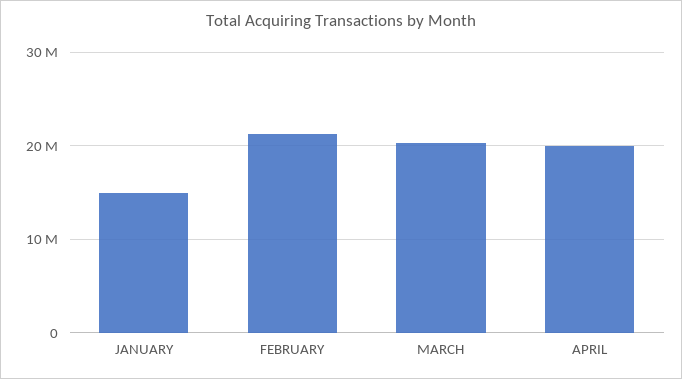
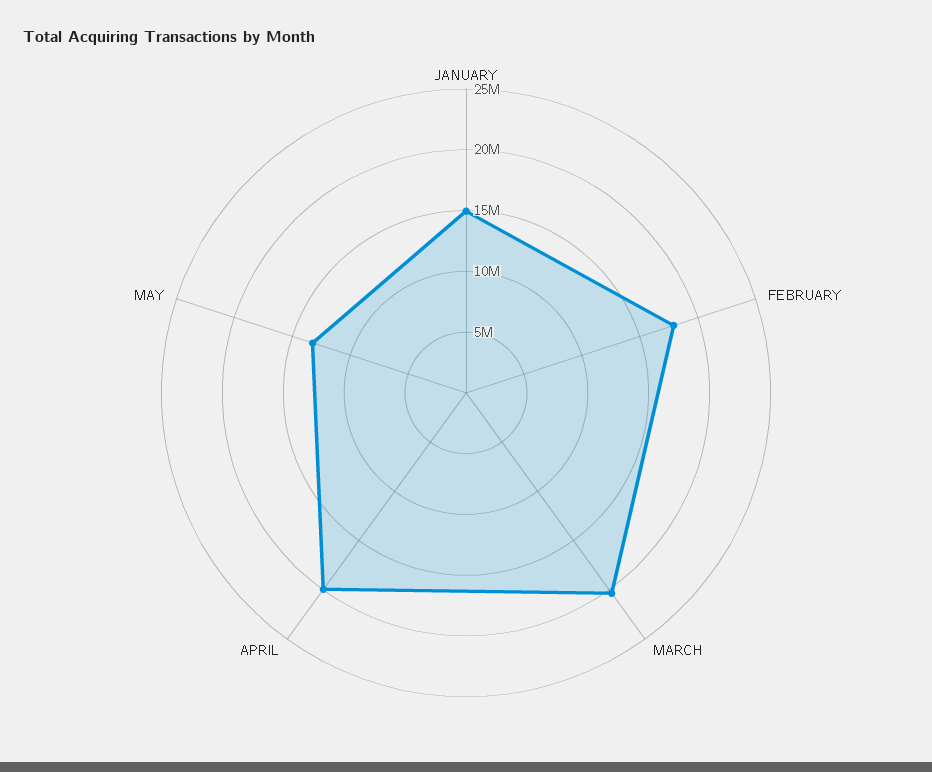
FEBRUARY: 21000000 -> 18000000
MAY: none -> 13000000

